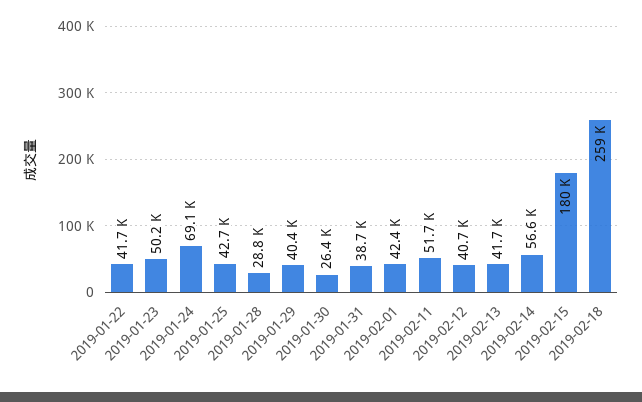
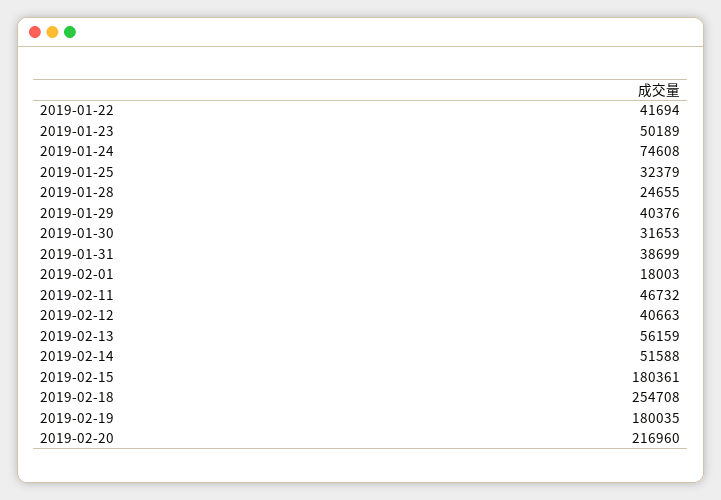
2019-01-24: 69100 -> 74608
2019-01-25: 42700 -> 32379
2019-01-28: 28800 -> 24655
2019-01-30: 26400 -> 31653
2019-02-01: 42400 -> 18003
2019-02-11: 51700 -> 46732
2019-02-13: 41700 -> 56159
2019-02-14: 56600 -> 51588
2019-02-18: 259000 -> 254708
2019-02-19: none -> 180035
2019-02-20: none -> 216960

